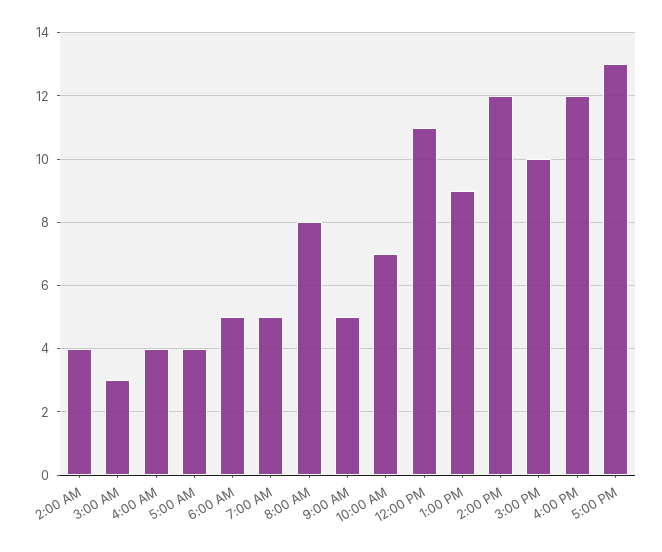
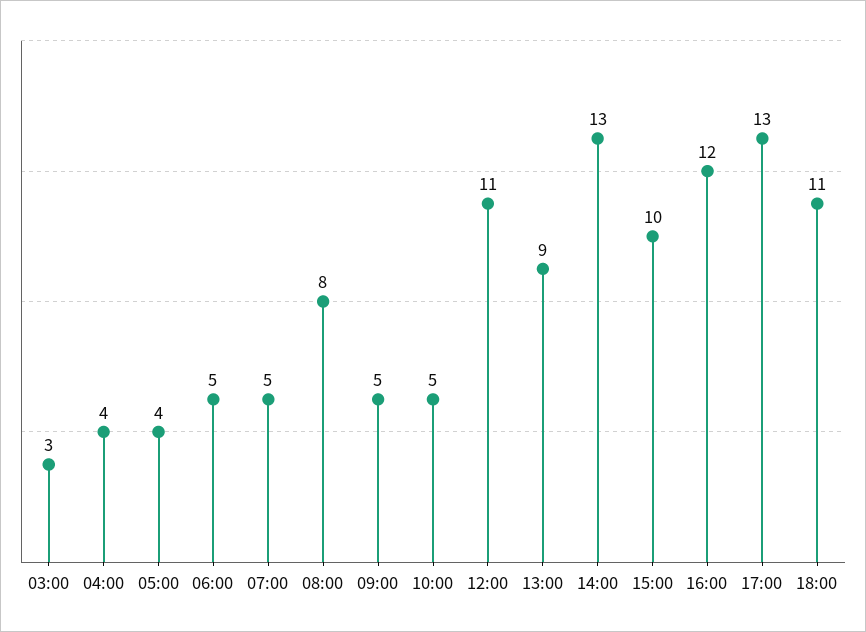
2:00 AM: 4 -> none
10:00 AM: 7 -> 5
2:00 PM: 12 -> 13
18:00: none -> 11

